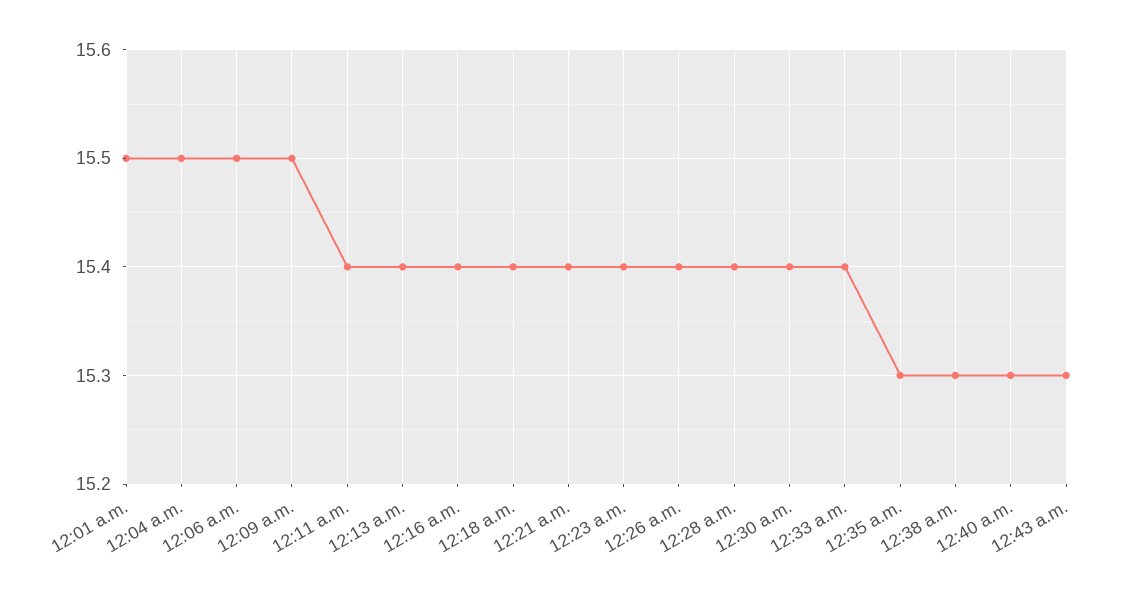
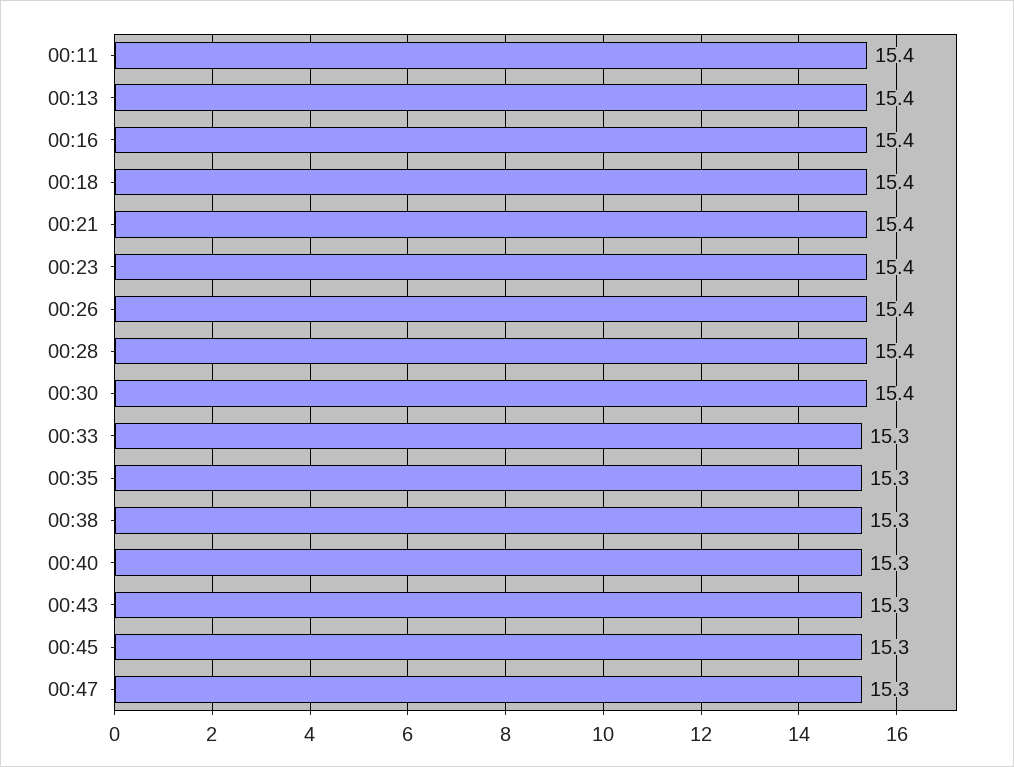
12:01 a.m.: 15.5 -> none
12:04 a.m.: 15.5 -> none
12:06 a.m.: 15.5 -> none
12:09 a.m.: 15.5 -> none
12:33 a.m.: 15.4 -> 15.3
00:45: none -> 15.3
00:47: none -> 15.3

